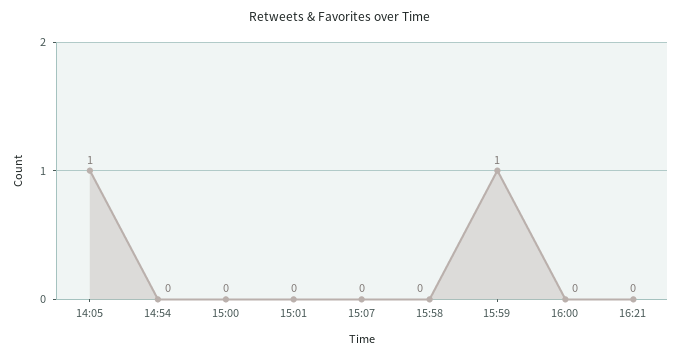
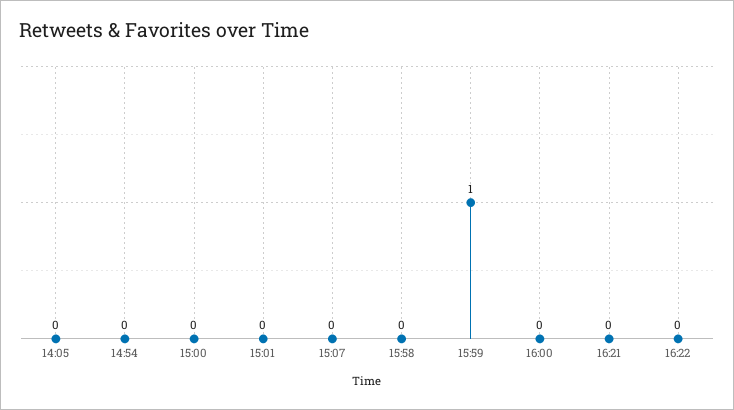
14:05: 1 -> 0
16:22: none -> 0

